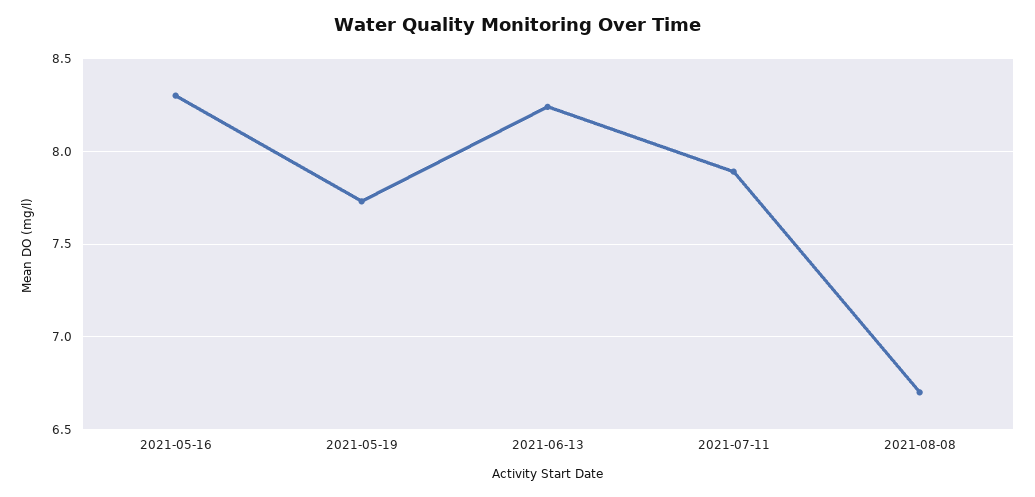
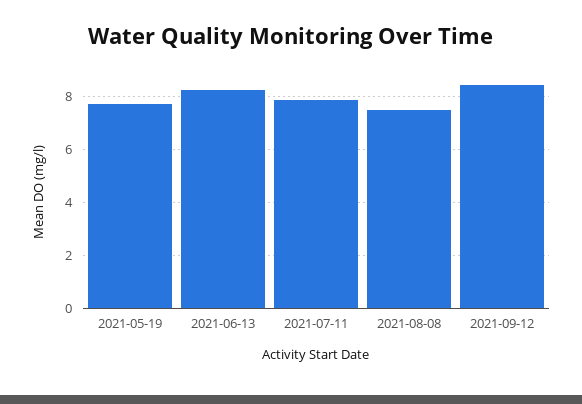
2021-05-16: 8.3 -> none
2021-08-08: 6.7 -> 7.5
2021-09-12: none -> 8.5

